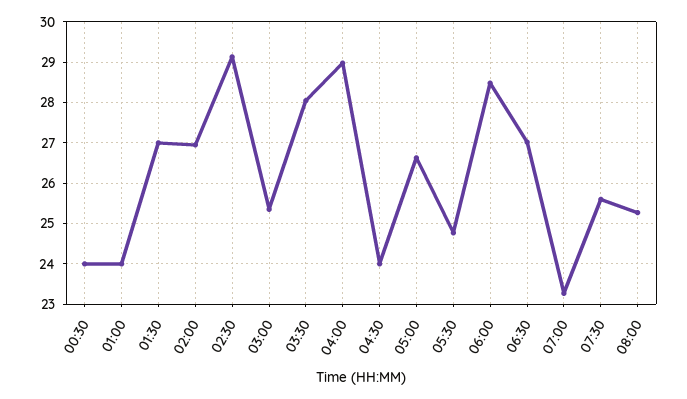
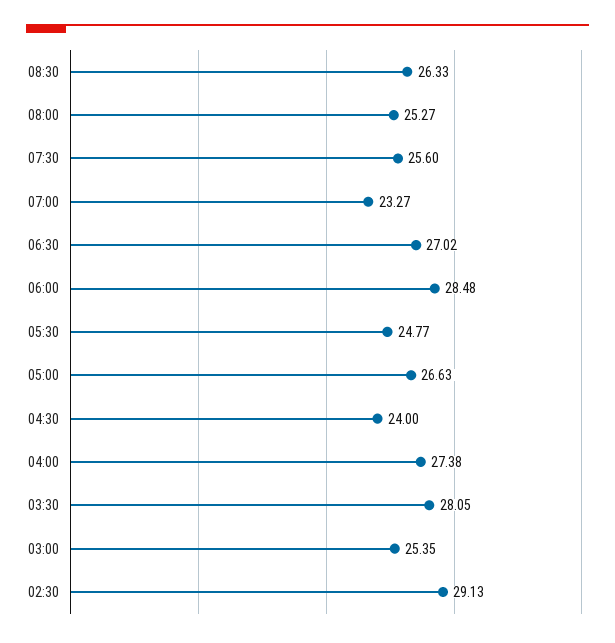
00:30: 24 -> none
01:00: 24 -> none
01:30: 27 -> none
02:00: 27 -> none
04:00: 29 -> 27.38
08:30: none -> 26.33

